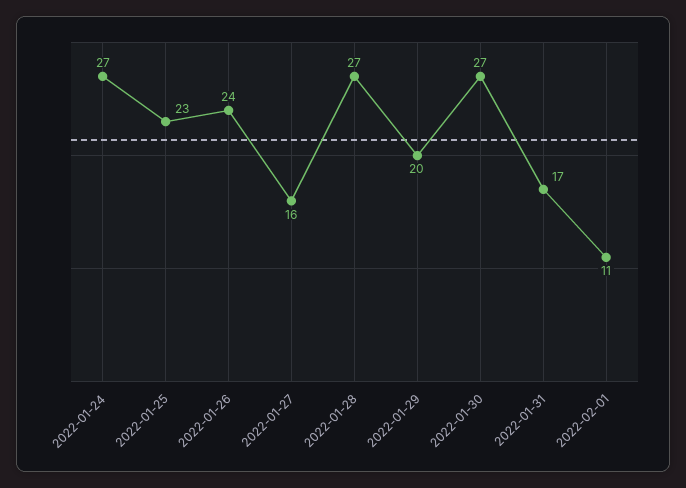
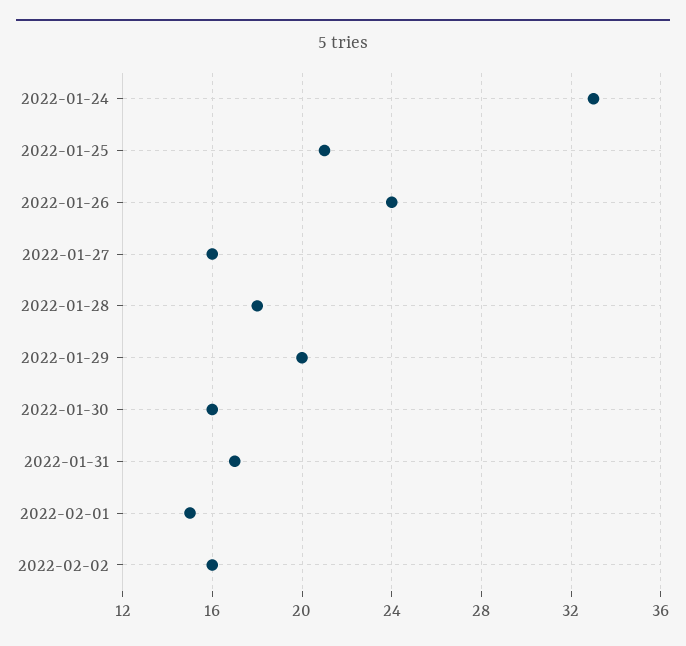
2022-01-24: 27 -> 33
2022-01-25: 23 -> 21
2022-01-28: 27 -> 18
2022-01-30: 27 -> 16
2022-02-01: 11 -> 15
2022-02-02: none -> 16

